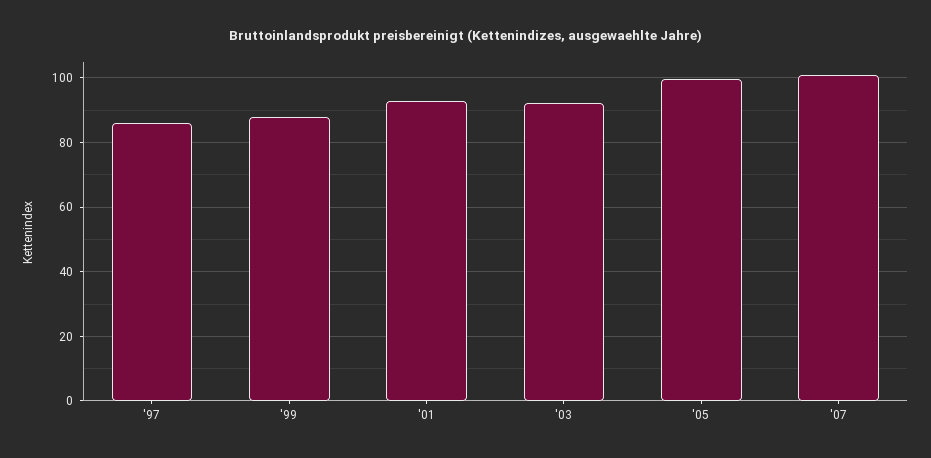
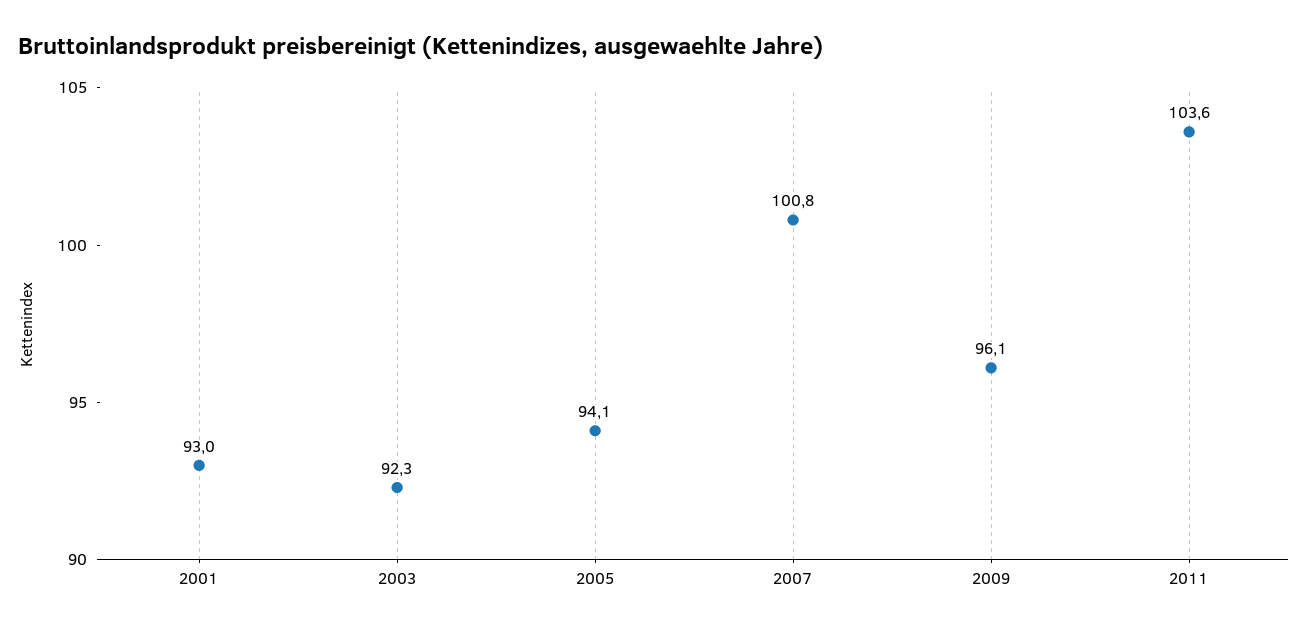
'97: 86 -> none
'99: 88 -> none
'05: 100 -> 94.1
2009: none -> 96.1
2011: none -> 103.6

